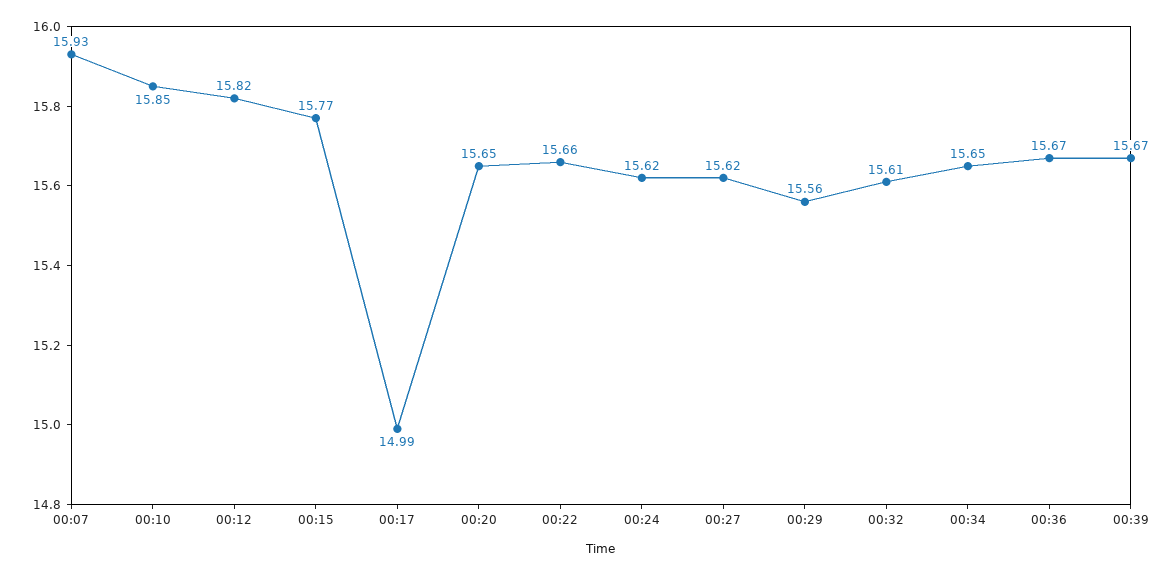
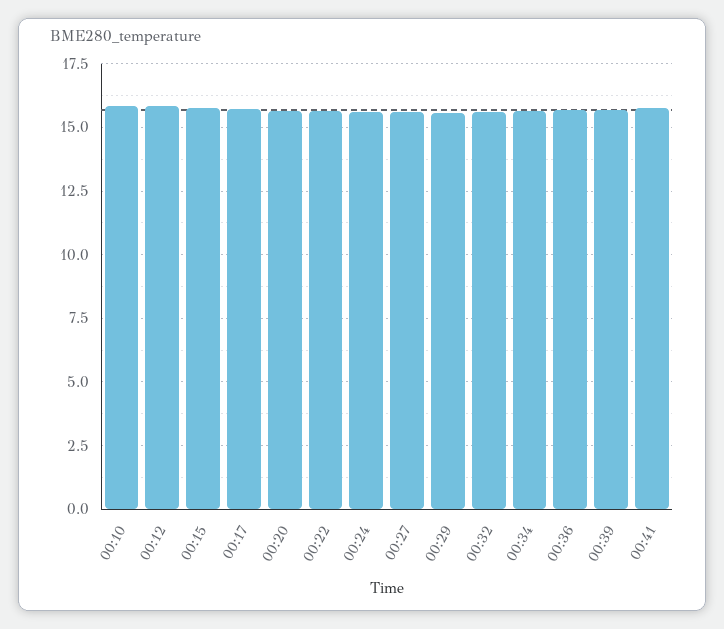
00:07: 15.93 -> none
00:17: 14.99 -> 15.75
00:41: none -> 15.75

